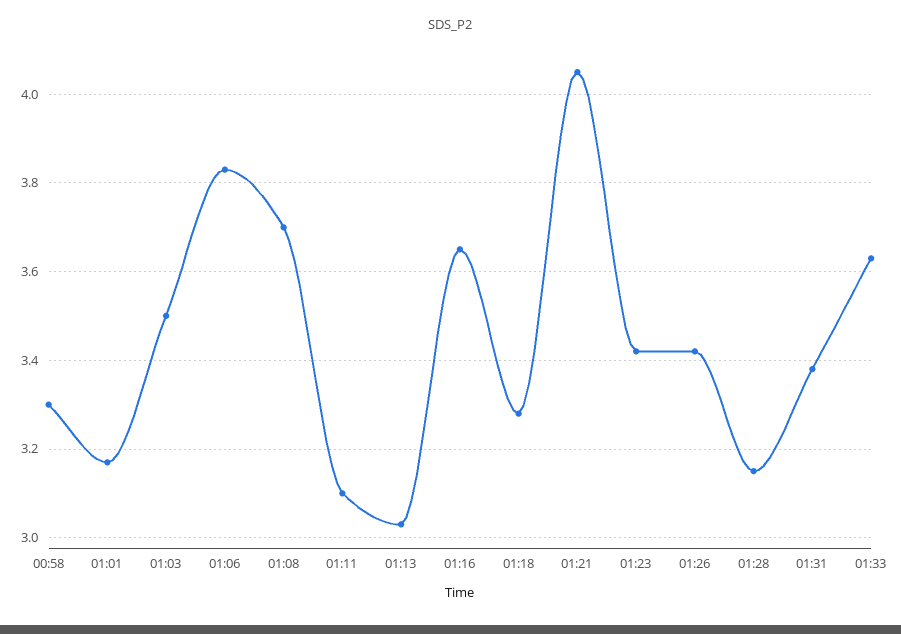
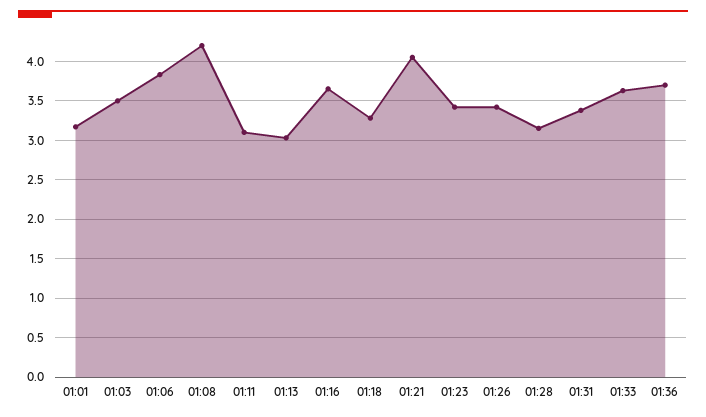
00:58: 3.3 -> none
01:08: 3.7 -> 4.2
01:36: none -> 3.7

